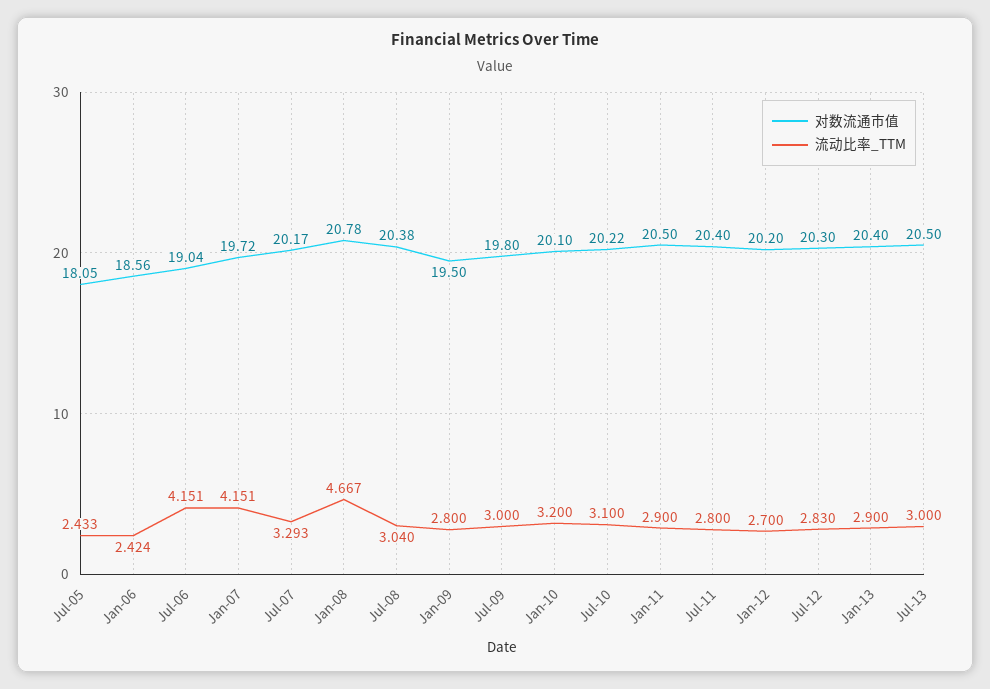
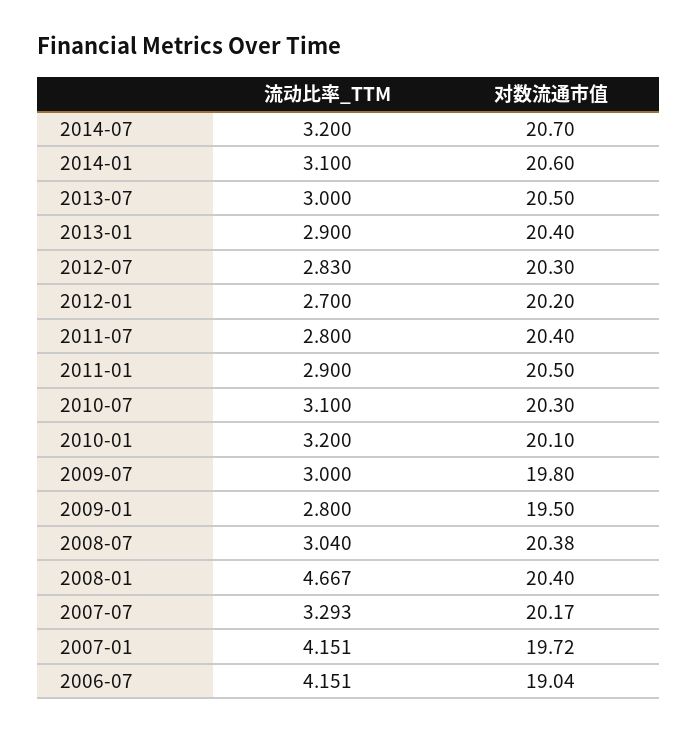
对数流通市值, Jul-05: 18.05 -> none
流动比率_TTM, Jul-05: 2.433 -> none
对数流通市值, Jan-06: 18.56 -> none
流动比率_TTM, Jan-06: 2.424 -> none
对数流通市值, Jan-08: 20.78 -> 20.4
对数流通市值, Jul-10: 20.22 -> 20.3
流动比率_TTM, 2014-07: none -> 3.2
对数流通市值, 2014-07: none -> 20.7
流动比率_TTM, 2014-01: none -> 3.1
对数流通市值, 2014-01: none -> 20.6

